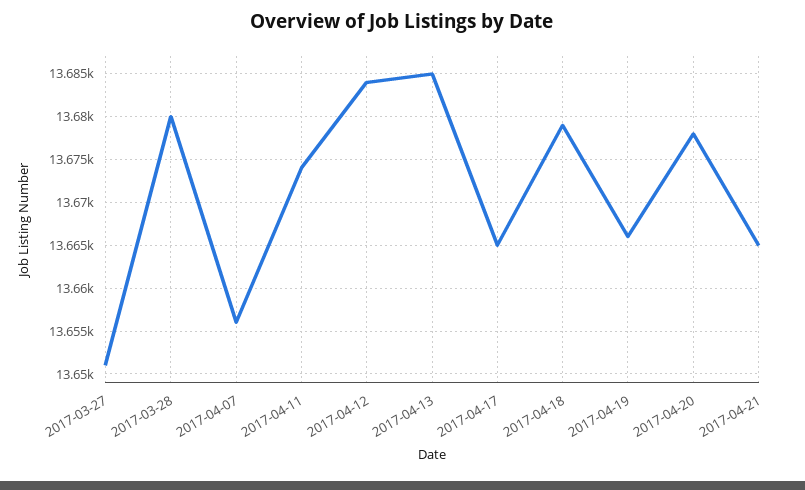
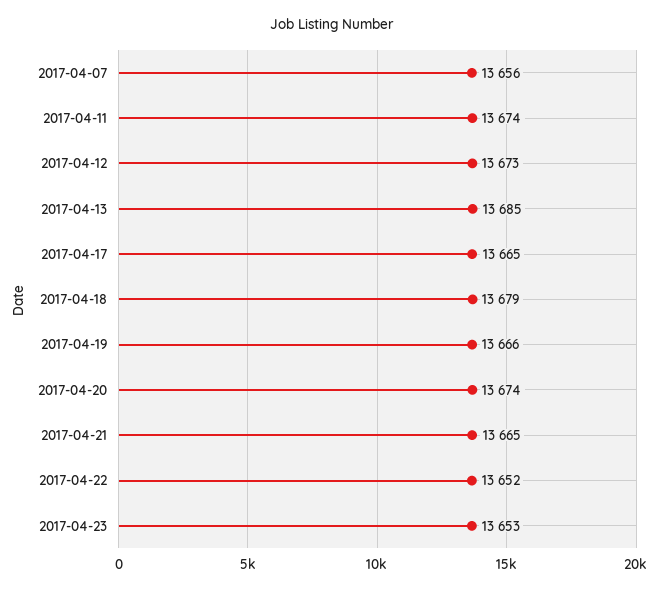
2017-03-27: 13651 -> none
2017-03-28: 13680 -> none
2017-04-12: 13684 -> 13673
2017-04-20: 13678 -> 13674
2017-04-22: none -> 13652
2017-04-23: none -> 13653

